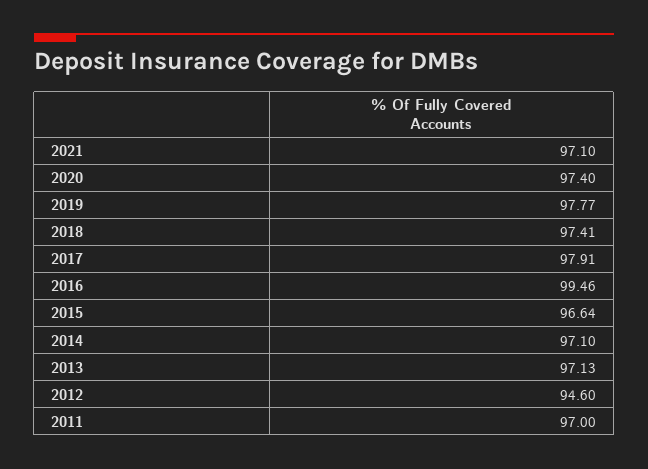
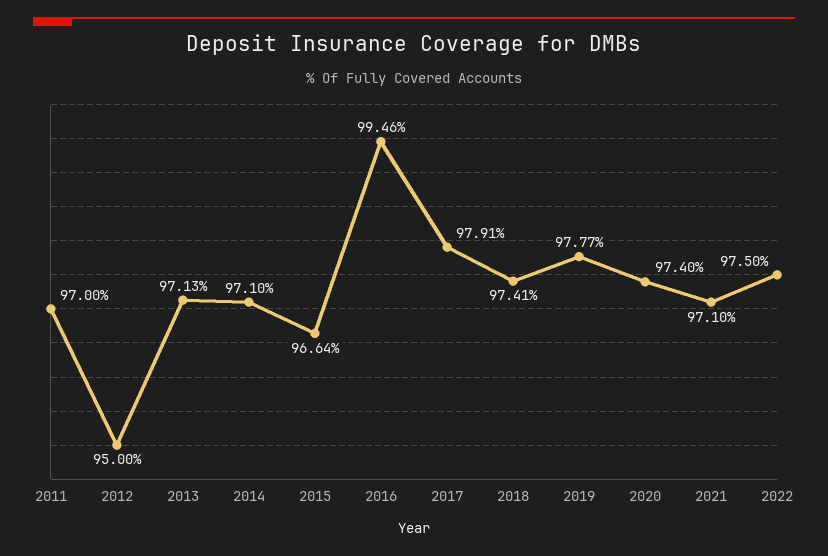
2012: 94.6 -> 95
2022: none -> 97.5

